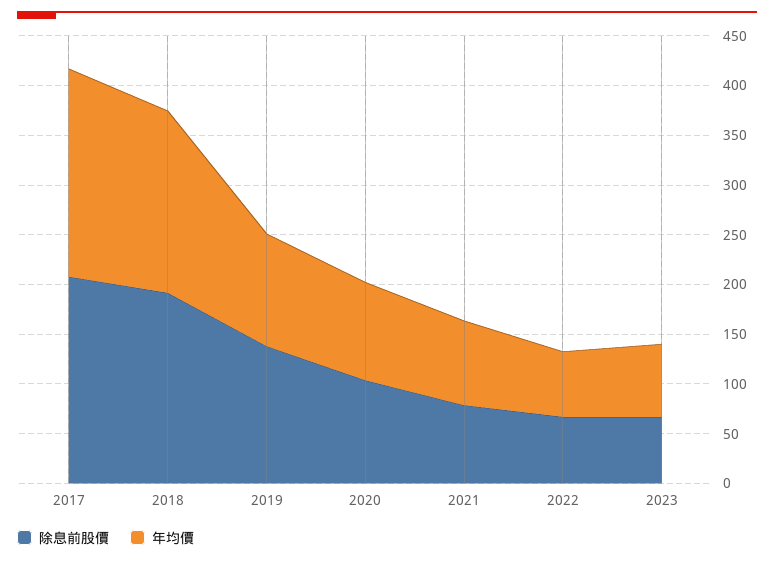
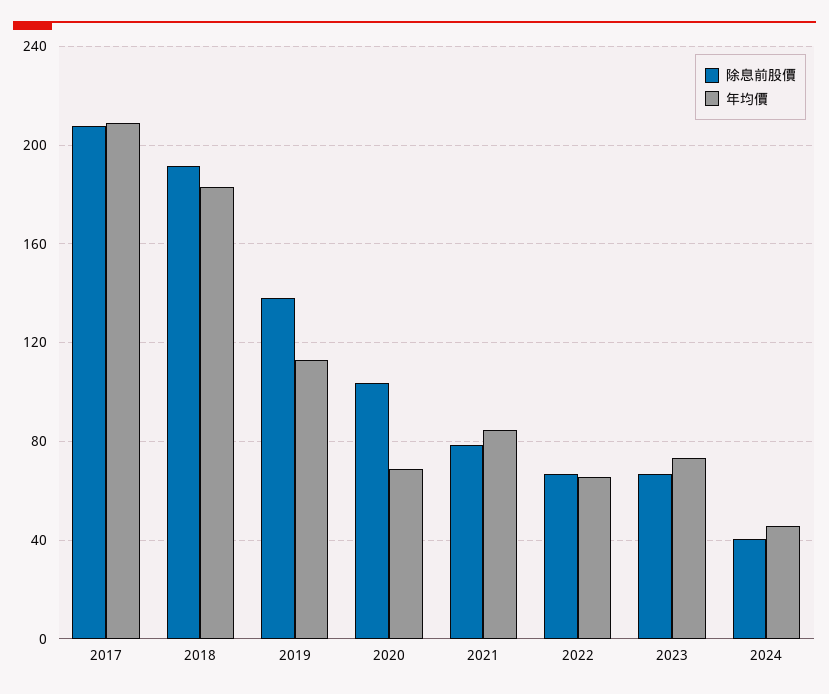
年均價, 2020: 100 -> 70
除息前股價, 2024: none -> 40
年均價, 2024: none -> 45

